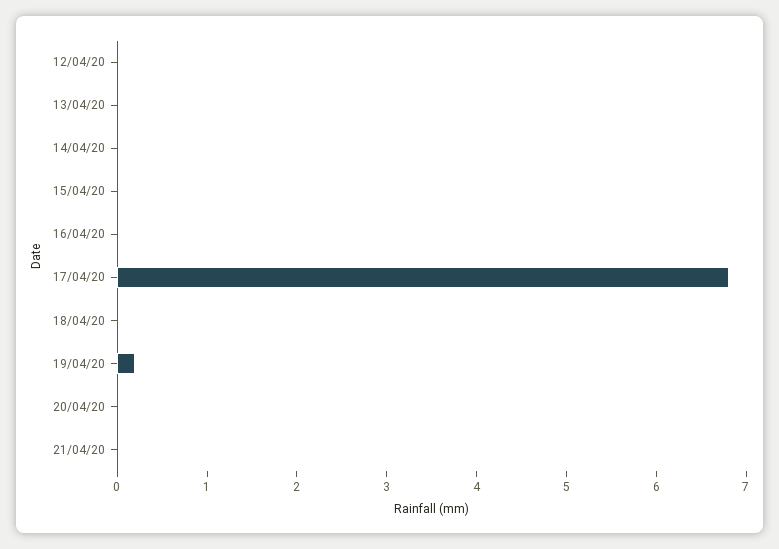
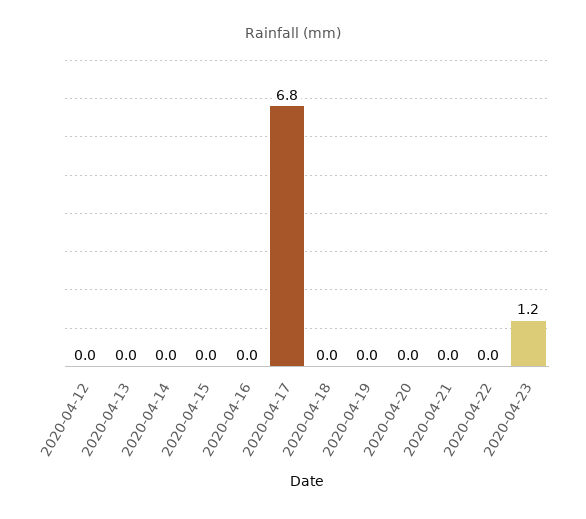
19/04/20: 0.2 -> 0
2020-04-22: none -> 0
2020-04-23: none -> 1.2

